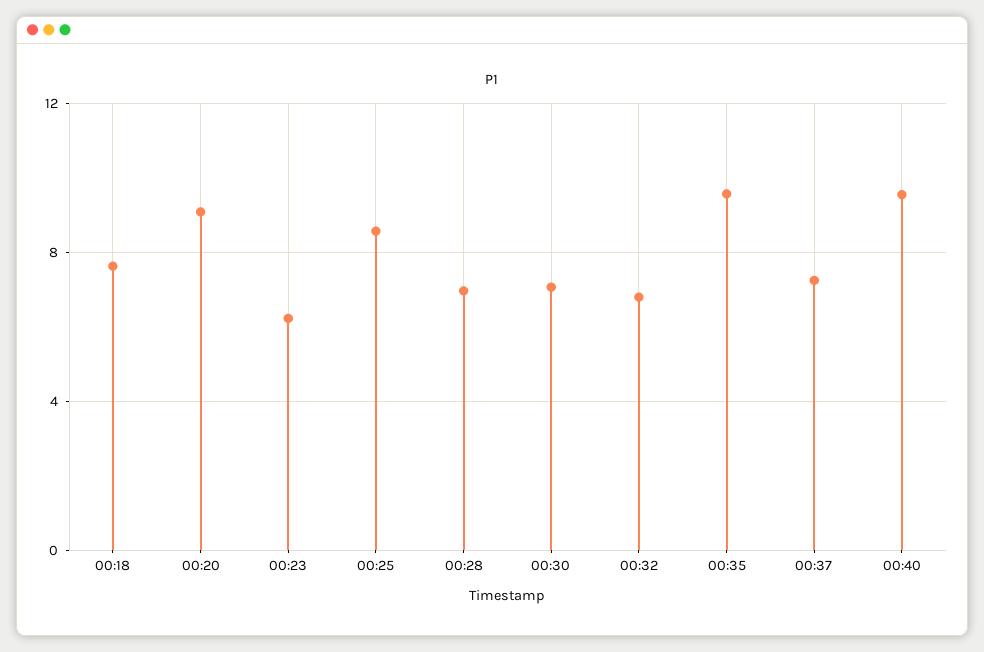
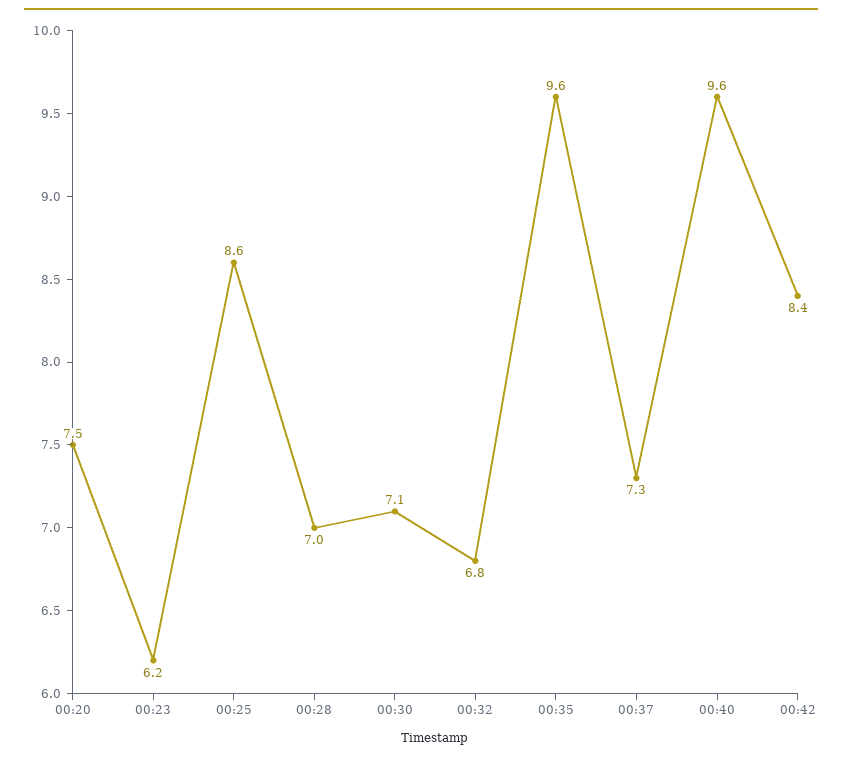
00:18: 7.5 -> none
00:20: 9 -> 7.5
00:42: none -> 8.4

